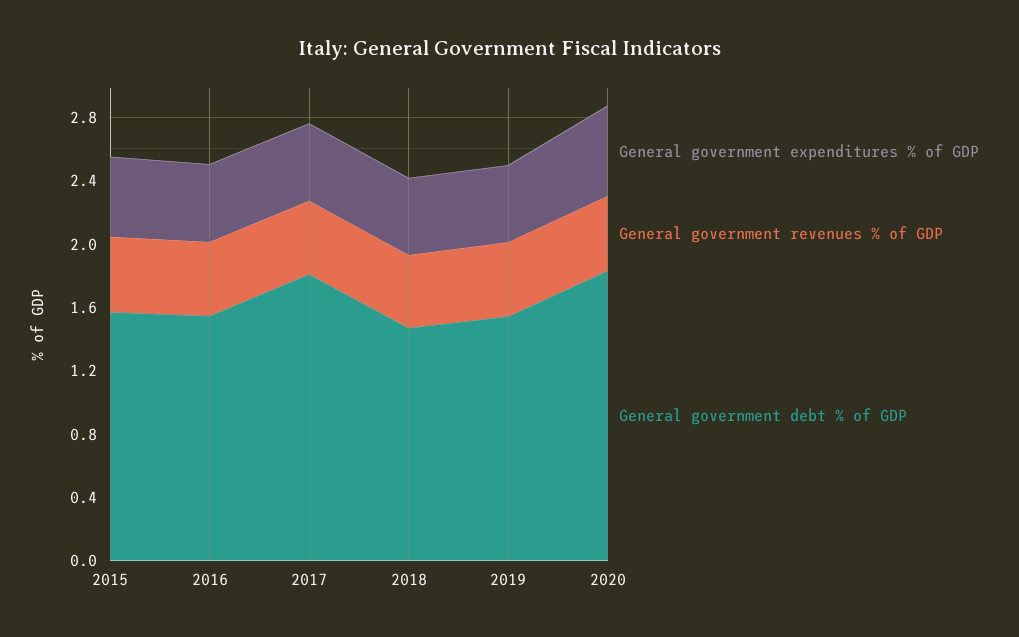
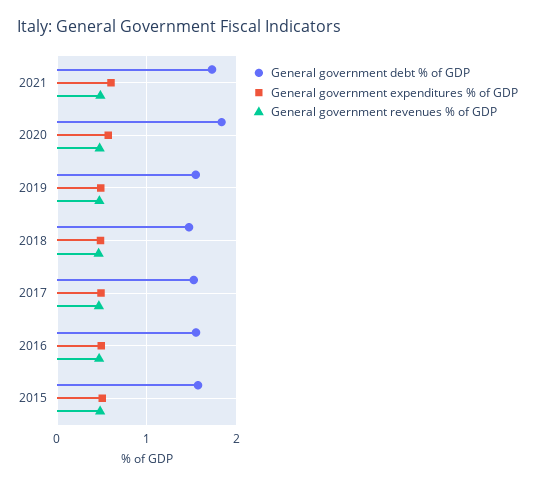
General government debt % of GDP, 2017: 1.8 -> 1.5
General government debt % of GDP, 2021: none -> 1.7
General government expenditures % of GDP, 2021: none -> 0.6
General government revenues % of GDP, 2021: none -> 0.5

